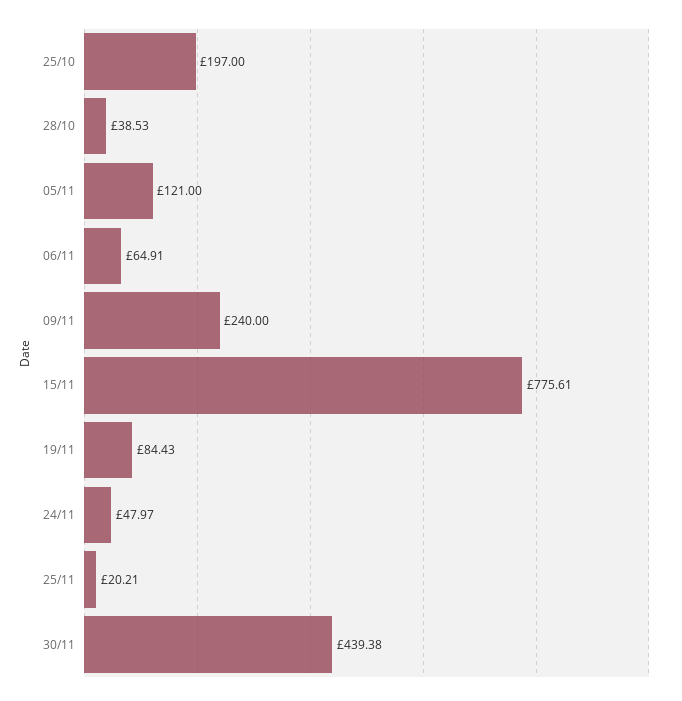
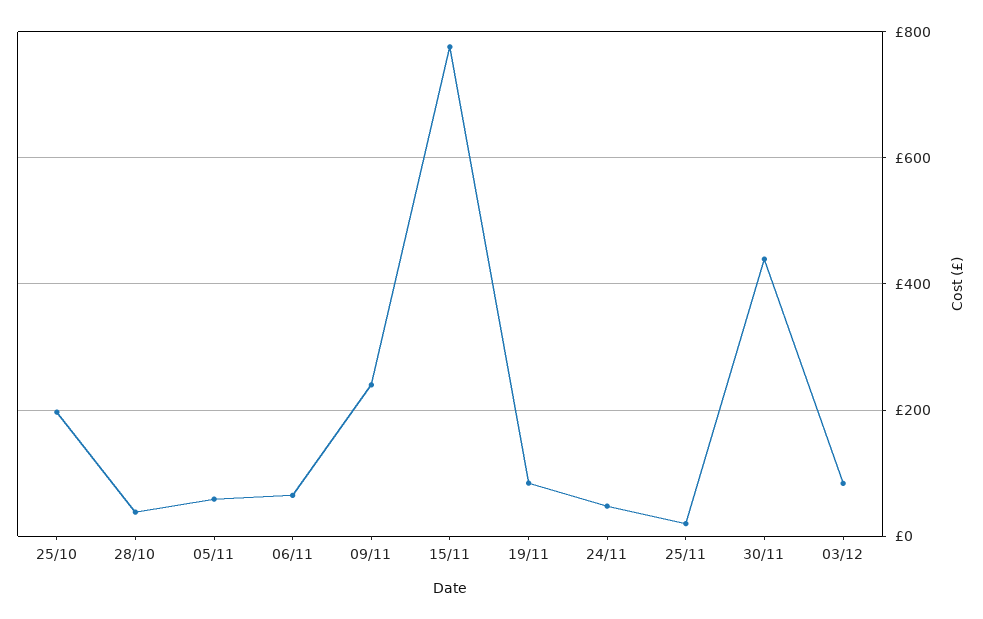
05/11: 121 -> 60
03/12: none -> 80

